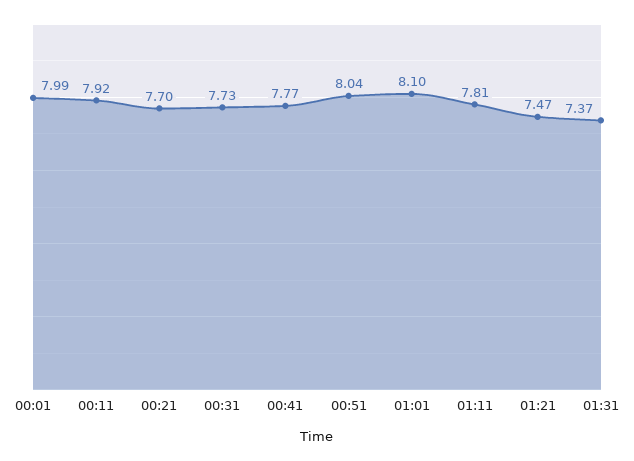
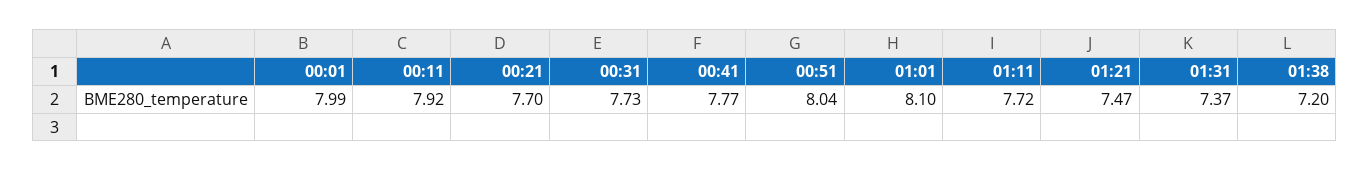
01:11: 7.81 -> 7.72
01:38: none -> 7.2

